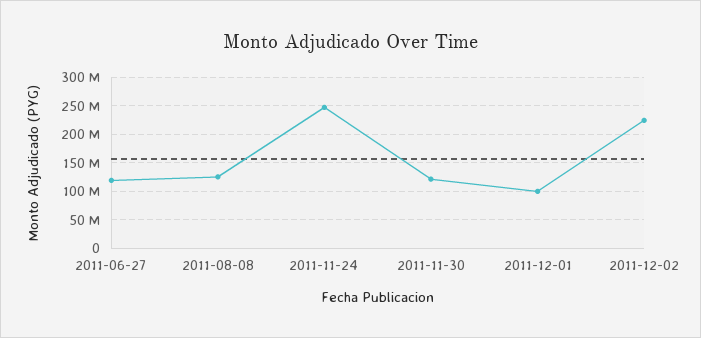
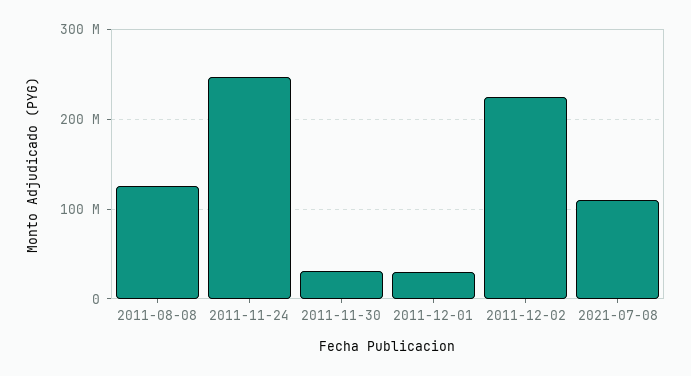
2011-06-27: 125000000 -> none
2011-11-30: 125000000 -> 30000000
2011-12-01: 100000000 -> 30000000
2021-07-08: none -> 110000000

